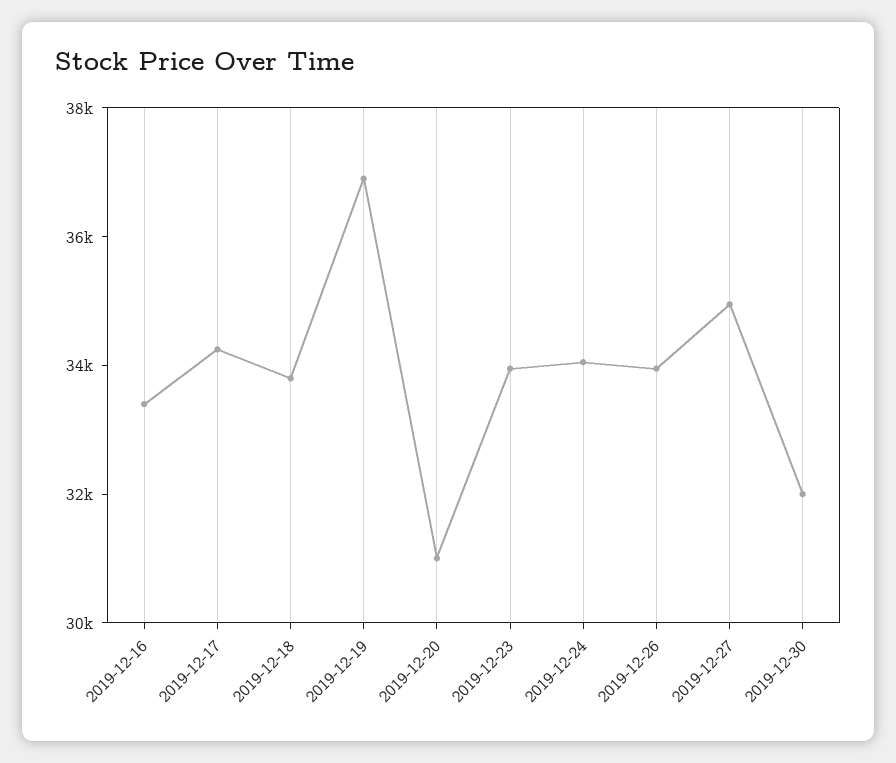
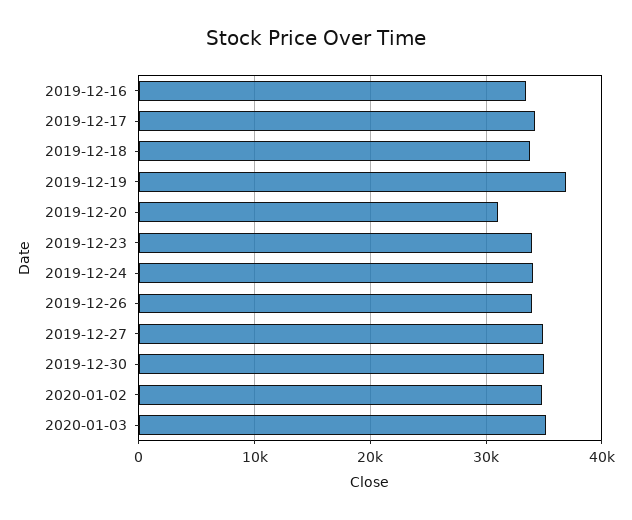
2019-12-30: 32000 -> 35000
2020-01-02: none -> 35000
2020-01-03: none -> 35000

